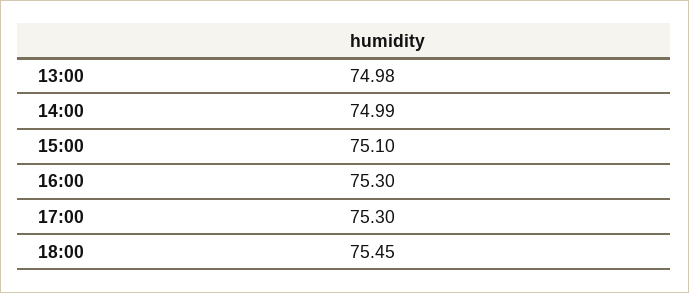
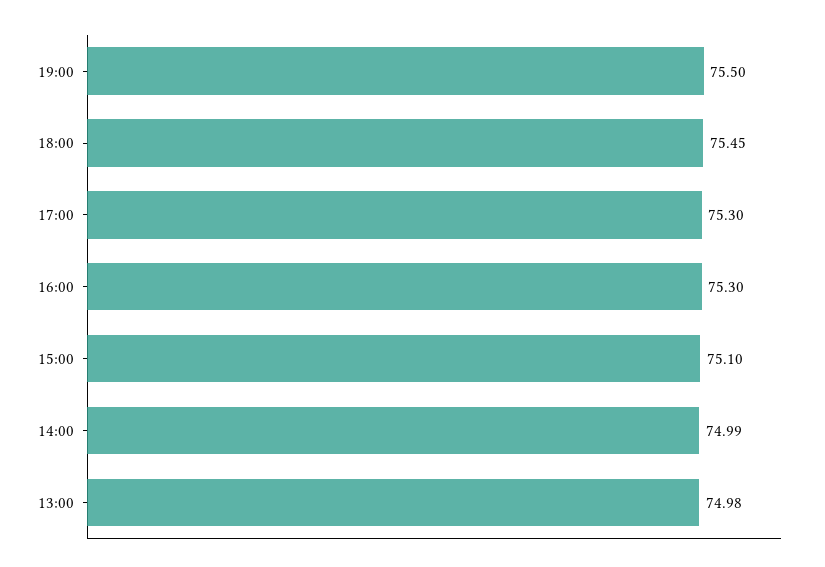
19:00: none -> 75.5

